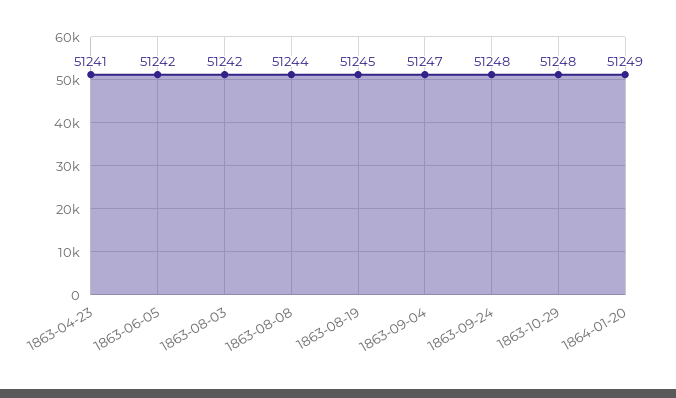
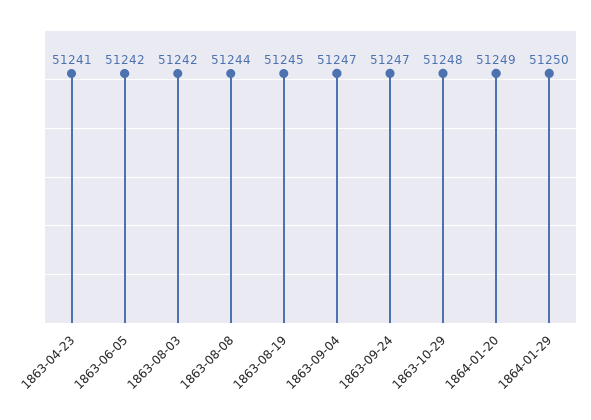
1863-09-24: 51248 -> 51247
1864-01-29: none -> 51250

